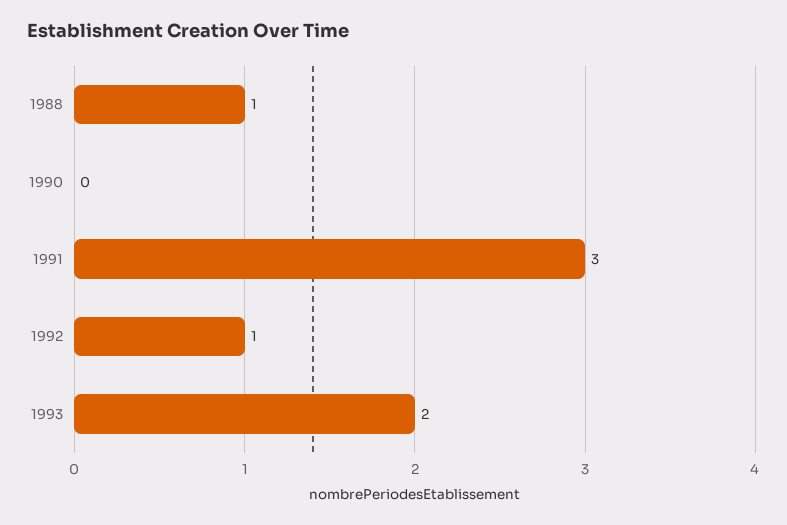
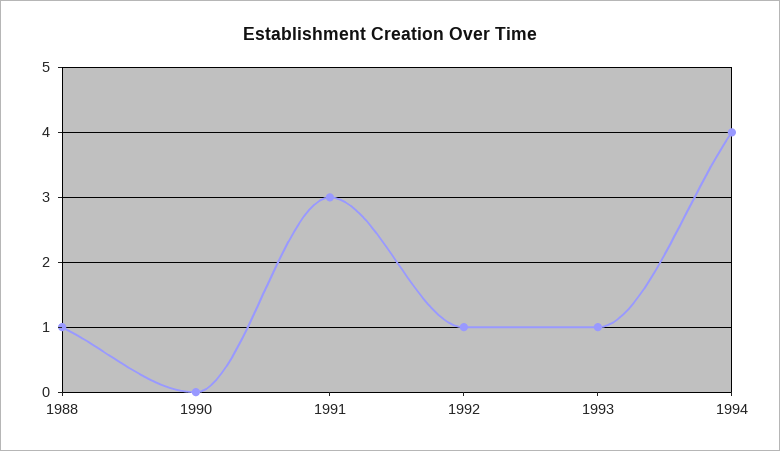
1993: 2 -> 1
1994: none -> 4

